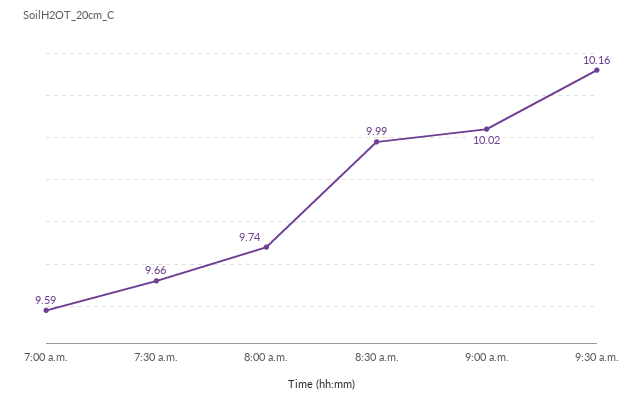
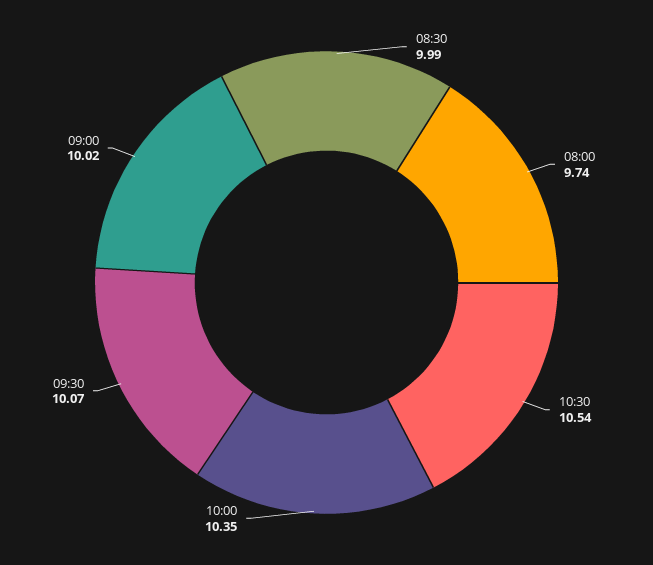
7:00 a.m.: 9.59 -> none
7:30 a.m.: 9.66 -> none
9:30 a.m.: 10.16 -> 10.07
10:30: none -> 10.54
10:00: none -> 10.35

